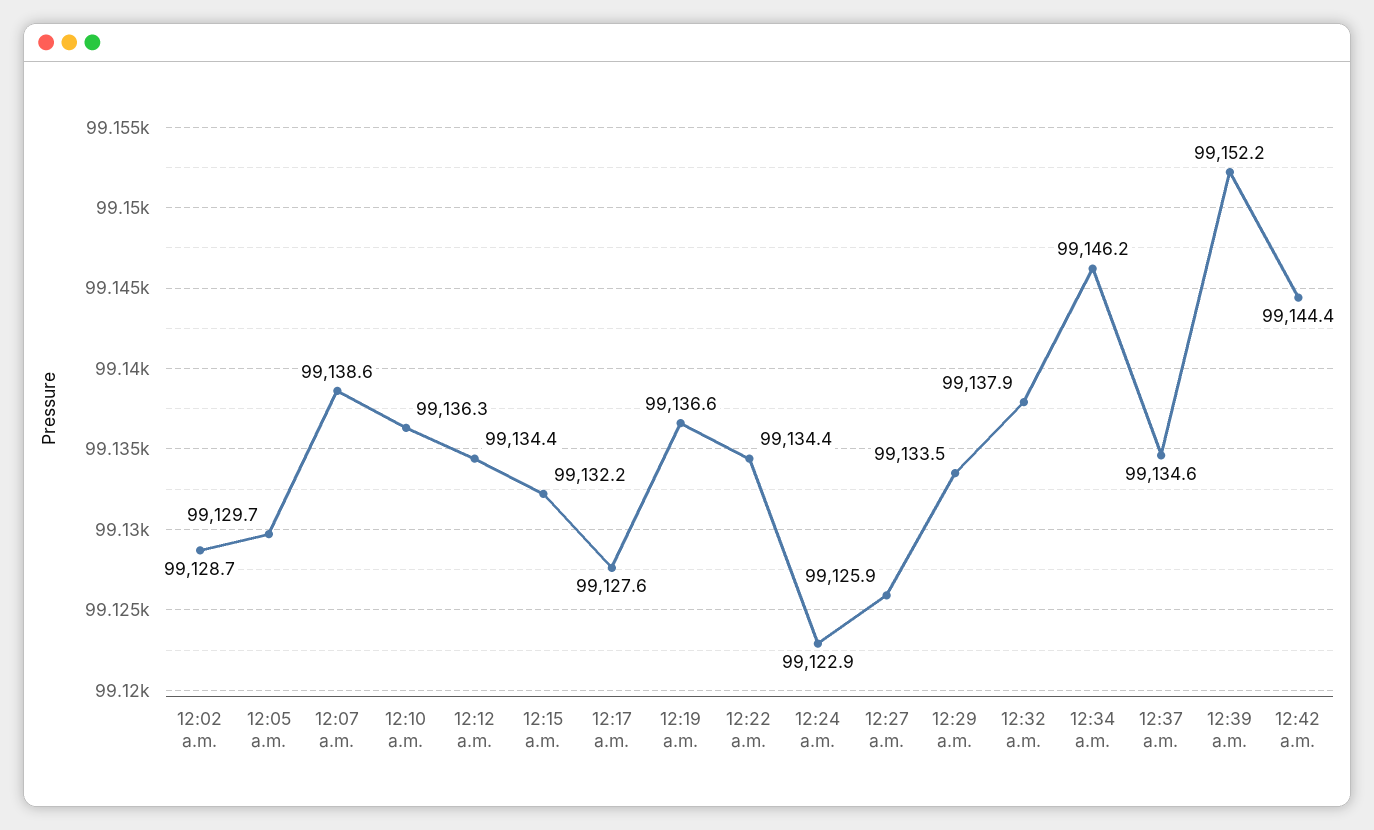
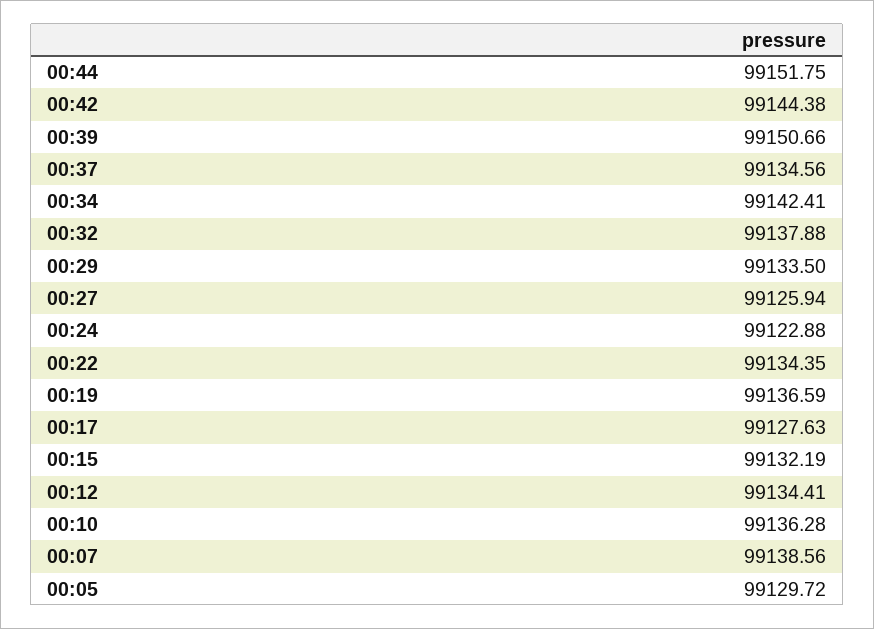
12:02 a.m.: 99128.7 -> none
12:34 a.m.: 99146.2 -> 99142.41
12:39 a.m.: 99152.2 -> 99150.66
00:44: none -> 99151.75

